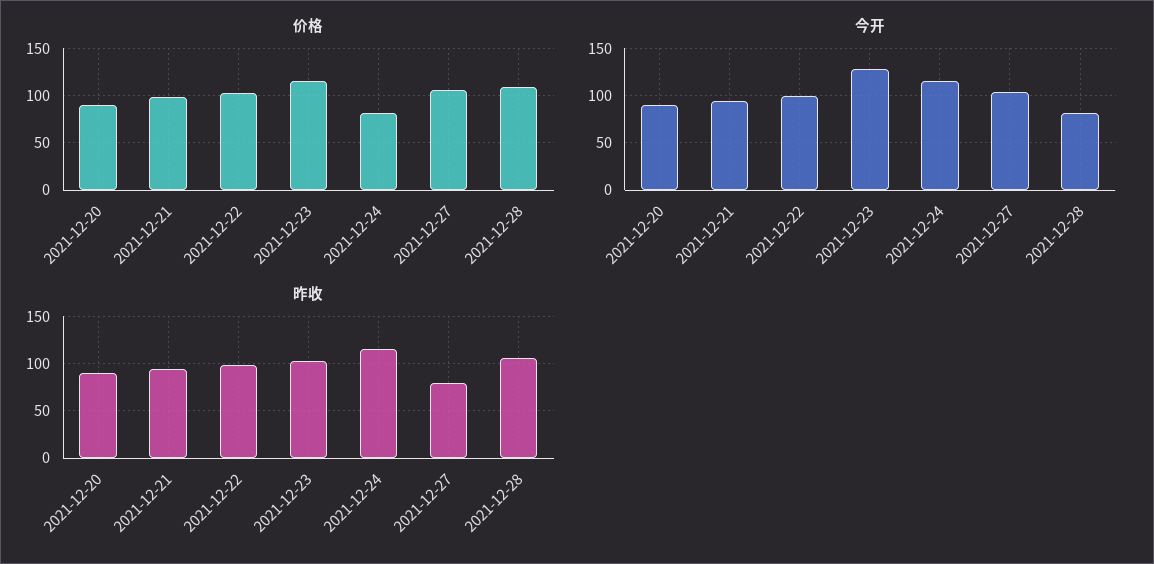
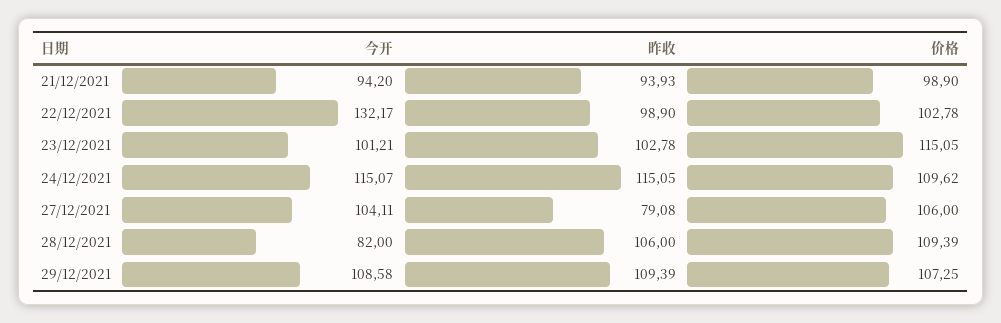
价格, 2021-12-20: 90 -> none
价格, 2021-12-24: 80 -> 109.62
今开, 2021-12-20: 90 -> none
今开, 2021-12-22: 100 -> 132.17
今开, 2021-12-23: 130 -> 101.21
昨收, 2021-12-20: 90 -> none
今开, 29/12/2021: none -> 108.58
昨收, 29/12/2021: none -> 109.39
价格, 29/12/2021: none -> 107.25

